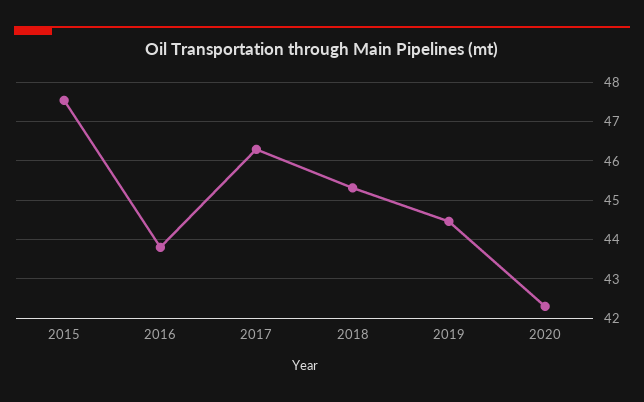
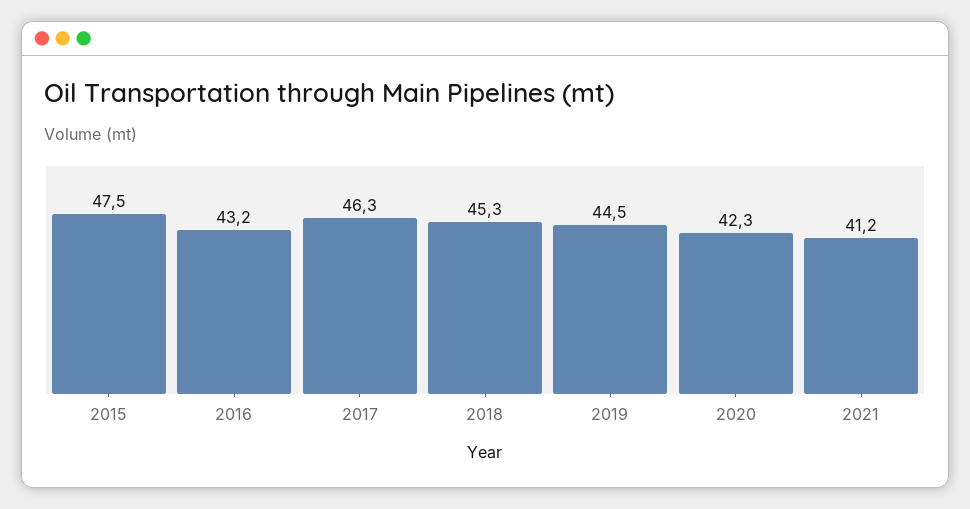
2016: 43.8 -> 43.2
2021: none -> 41.2

